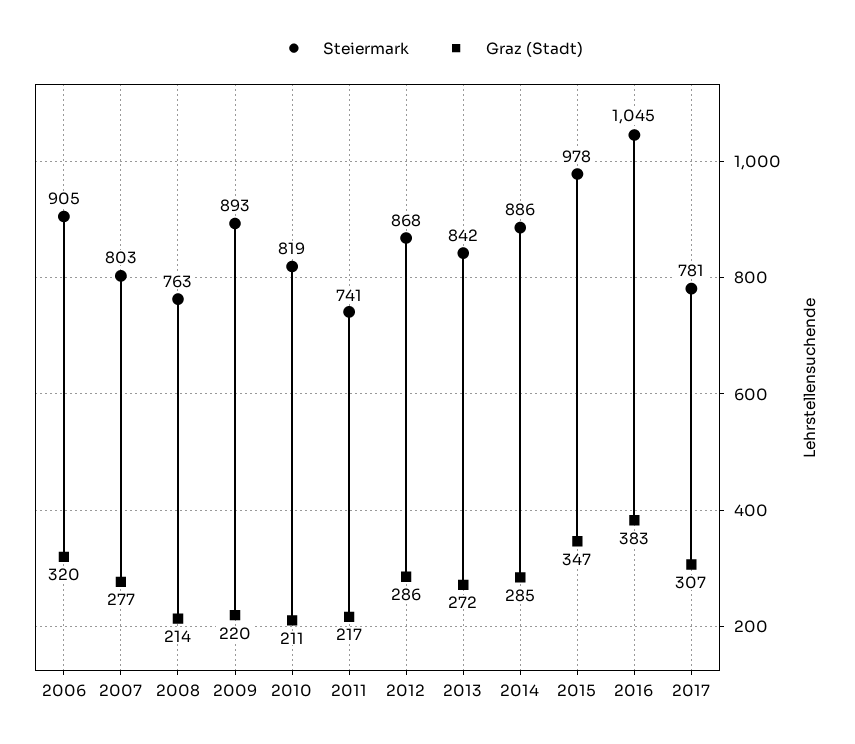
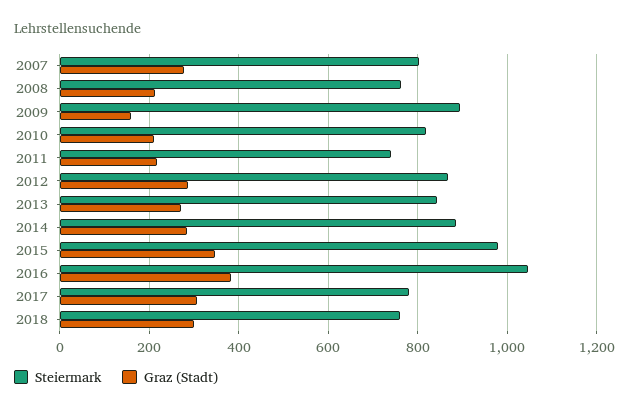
Steiermark, 2006: 905 -> none
Graz (Stadt), 2006: 320 -> none
Graz (Stadt), 2009: 220 -> 160
Steiermark, 2018: none -> 760
Graz (Stadt), 2018: none -> 300

